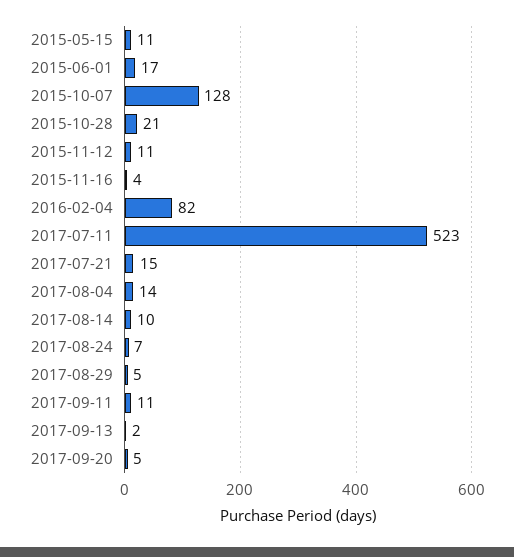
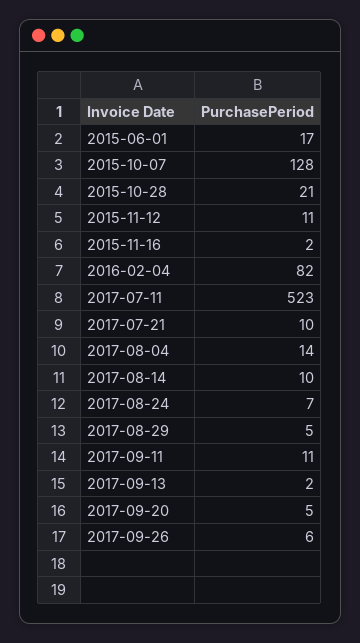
2015-05-15: 11 -> none
2015-11-16: 4 -> 2
2017-07-21: 15 -> 10
2017-09-26: none -> 6

